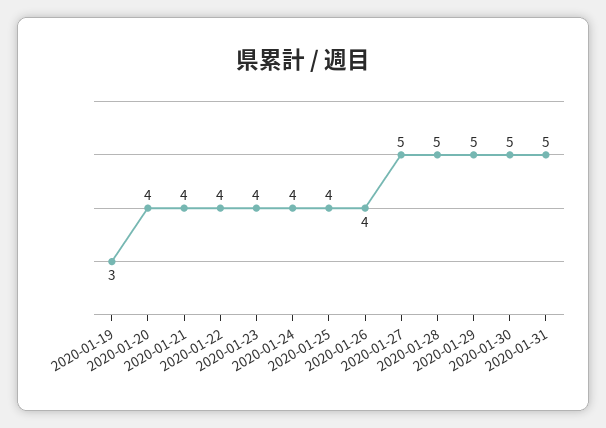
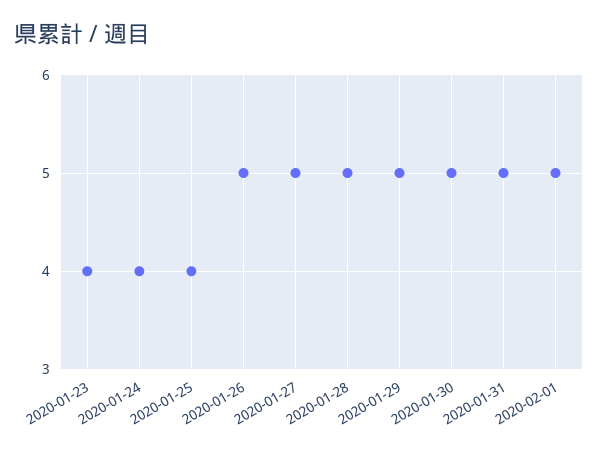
2020-01-19: 3 -> none
2020-01-20: 4 -> none
2020-01-21: 4 -> none
2020-01-22: 4 -> none
2020-01-26: 4 -> 5
2020-02-01: none -> 5

